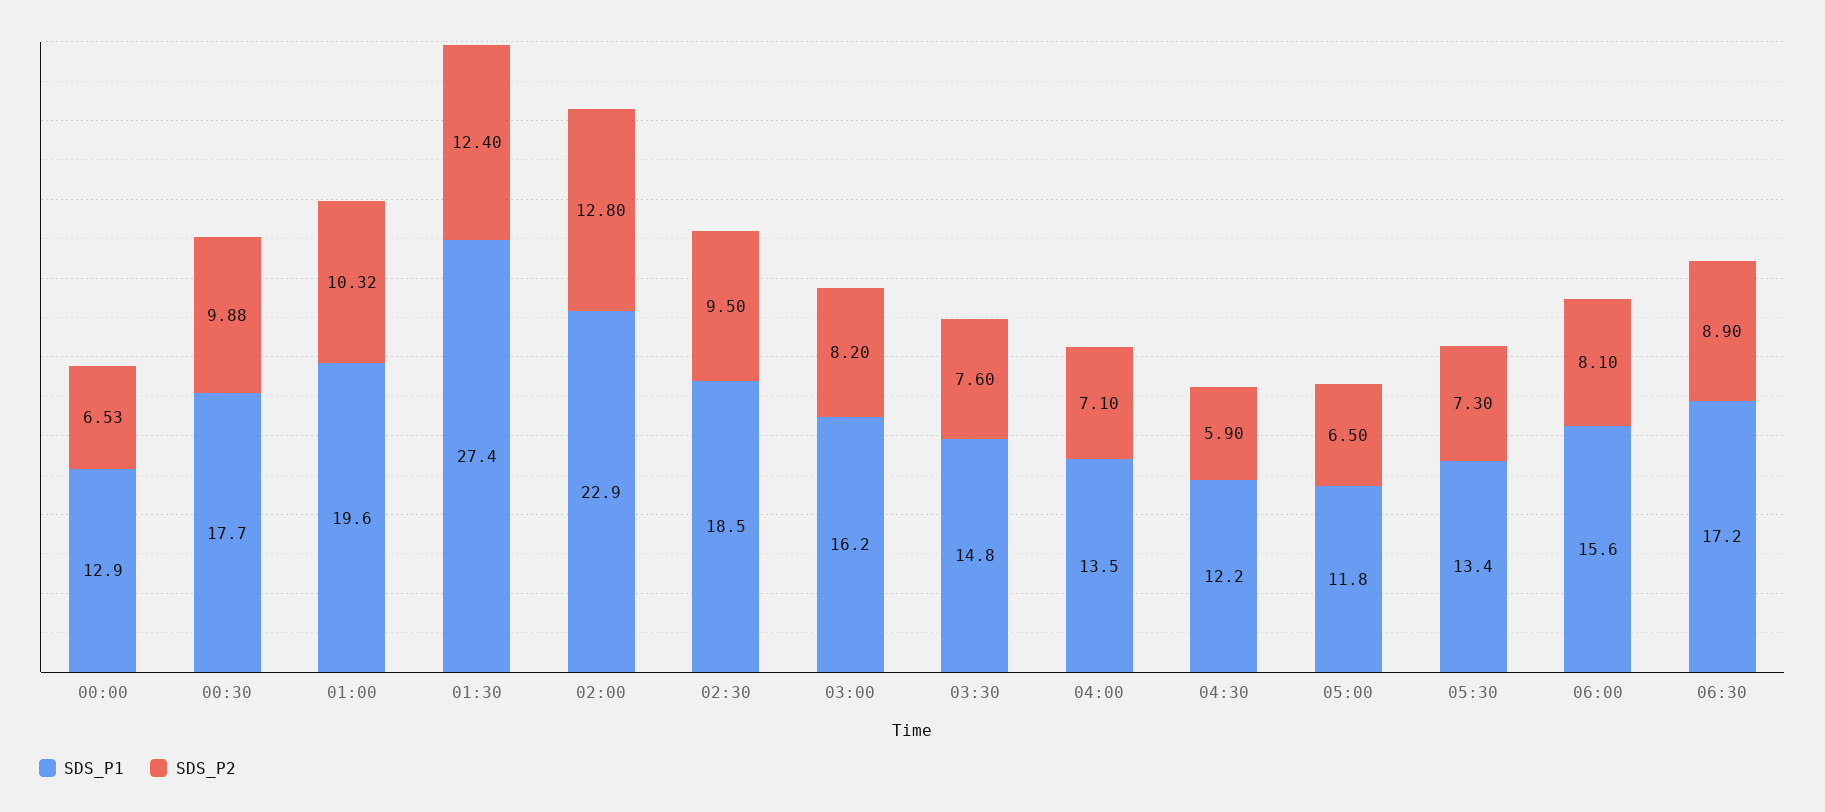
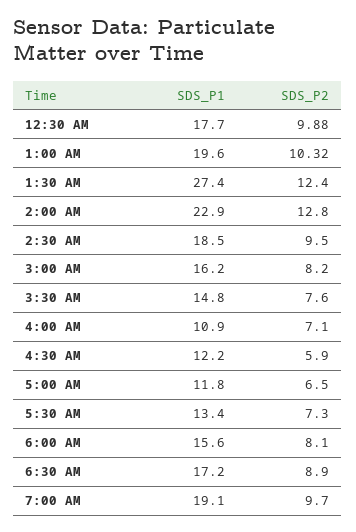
SDS_P1, 00:00: 12.9 -> none
SDS_P2, 00:00: 6.53 -> none
SDS_P1, 04:00: 13.5 -> 10.9
SDS_P1, 7:00 AM: none -> 19.1
SDS_P2, 7:00 AM: none -> 9.7

